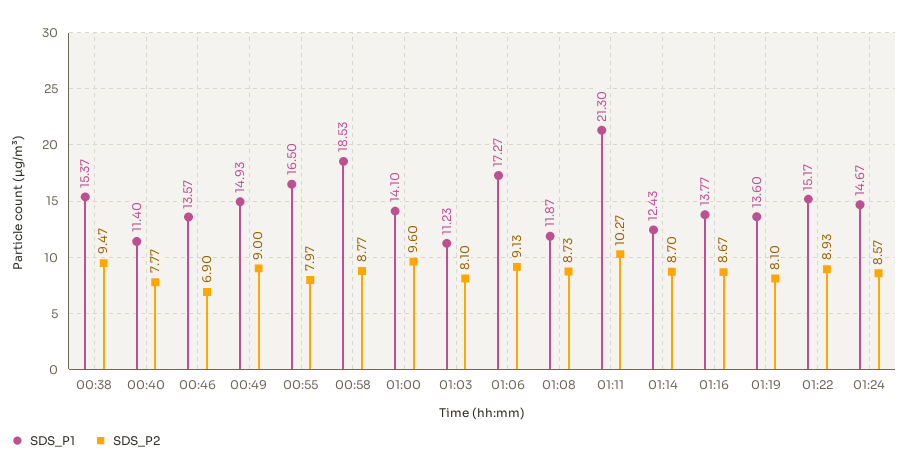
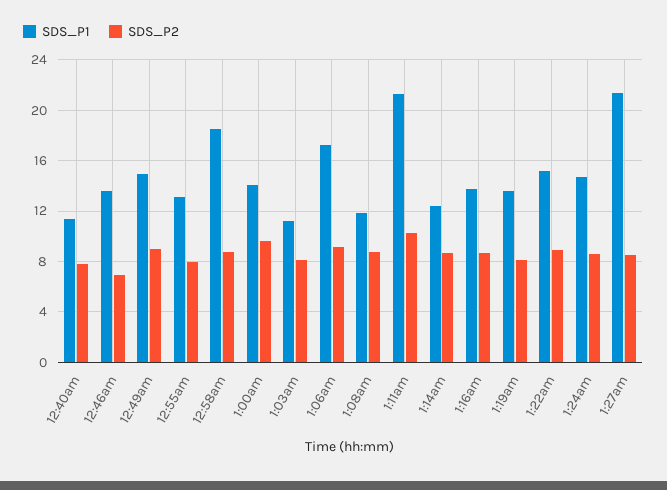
SDS_P1, 00:38: 15.37 -> none
SDS_P2, 00:38: 9.47 -> none
SDS_P1, 00:55: 16.5 -> 13
SDS_P1, 1:27am: none -> 21.5
SDS_P2, 1:27am: none -> 8.5

